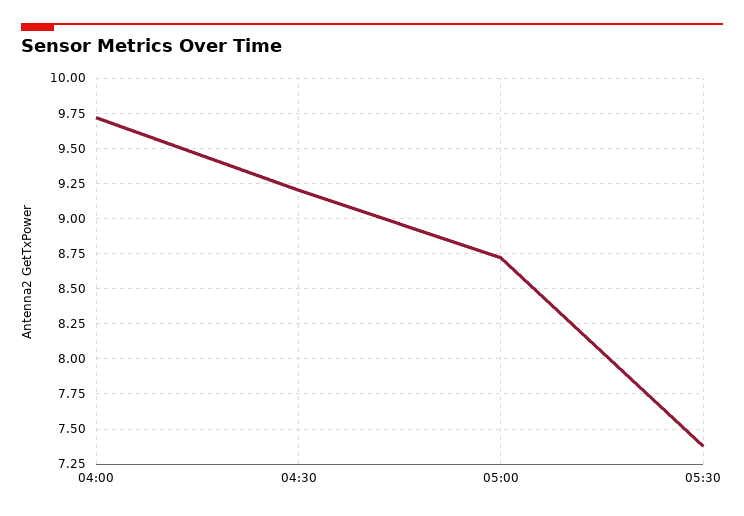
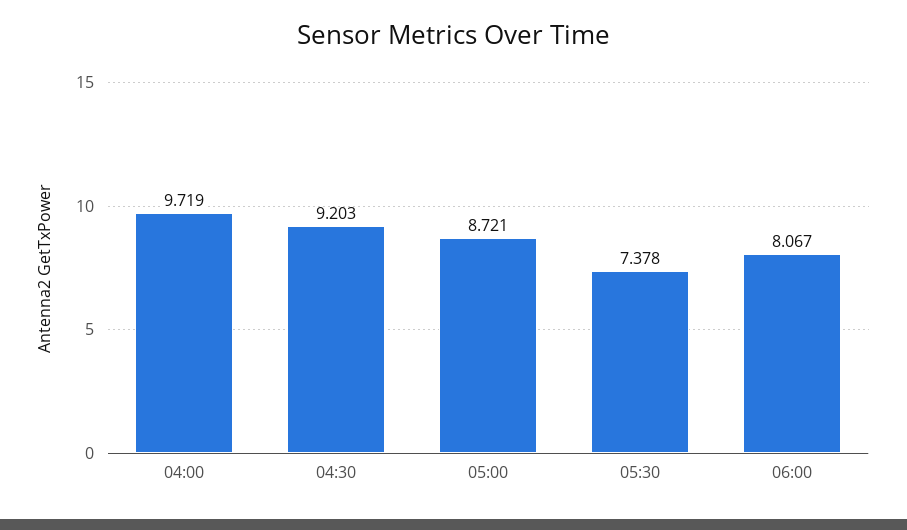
06:00: none -> 8.067

